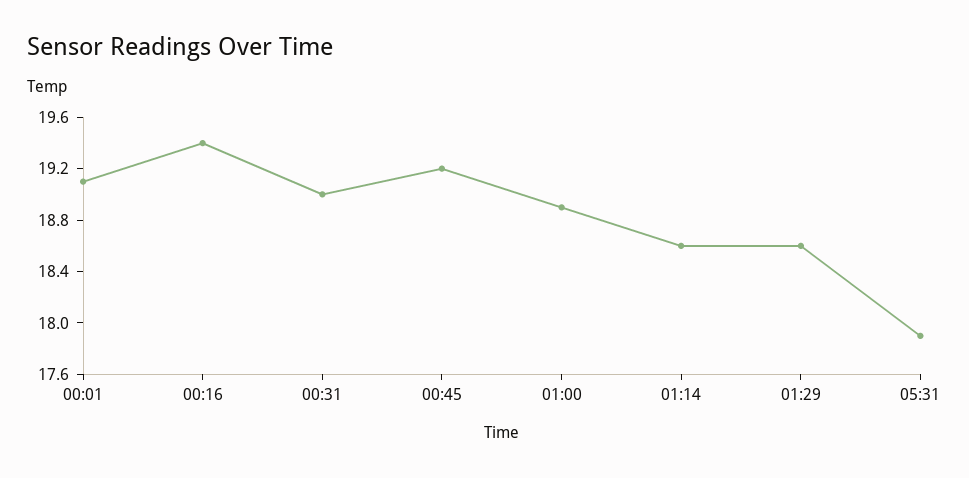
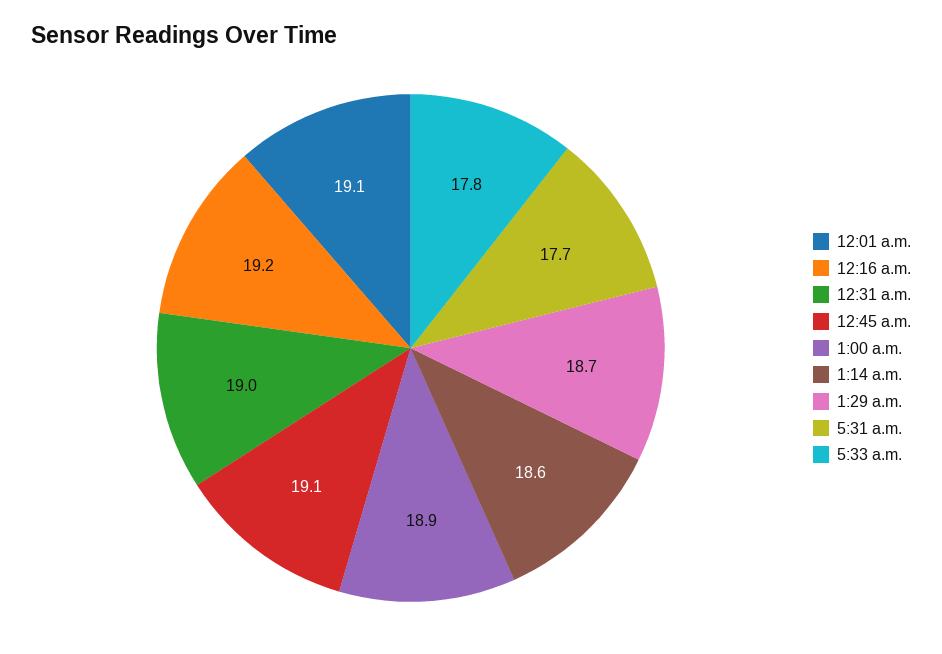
00:16: 19.4 -> 19.2
00:45: 19.2 -> 19.1
01:29: 18.6 -> 18.7
05:31: 17.9 -> 17.7
5:33 a.m.: none -> 17.8

